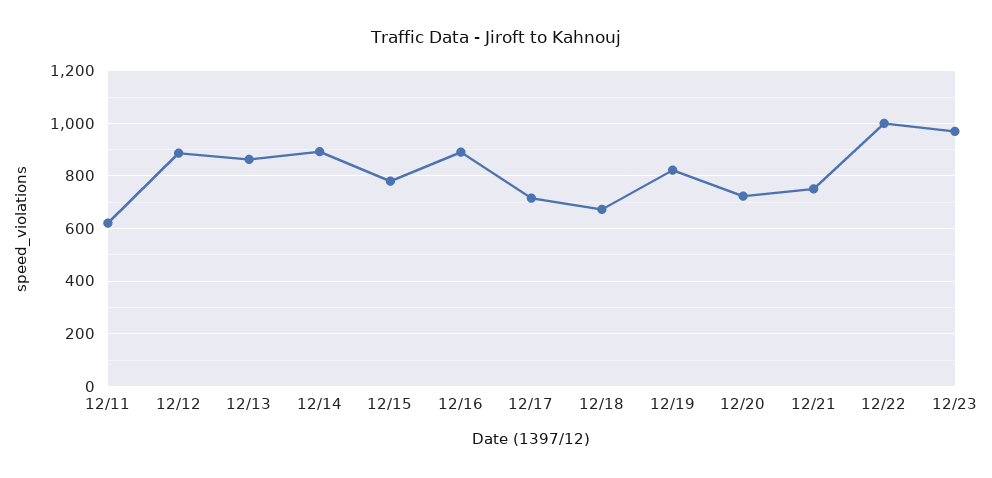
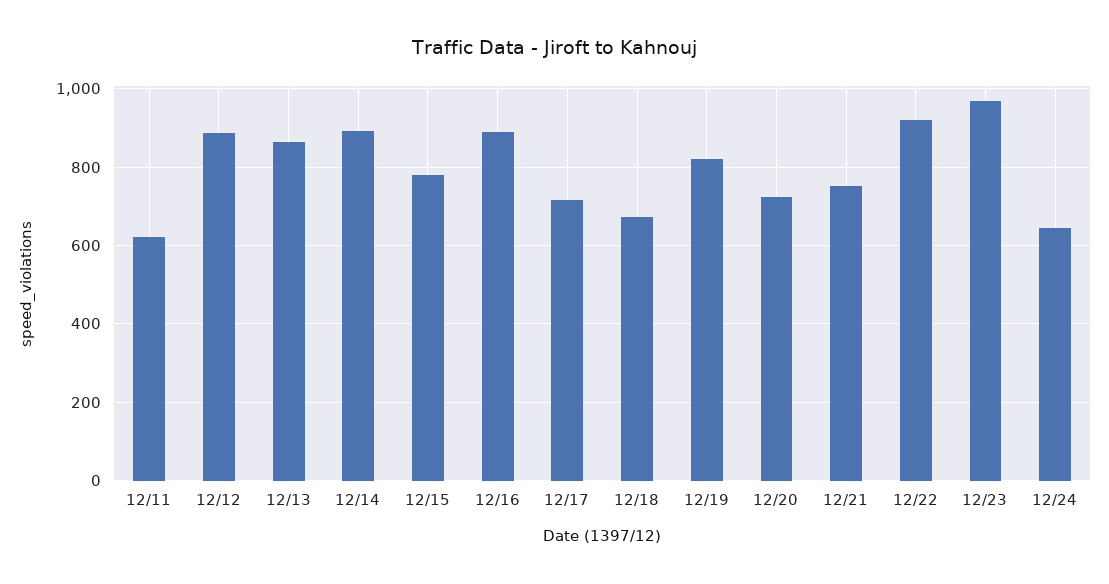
12/22: 1000 -> 920
12/24: none -> 640

